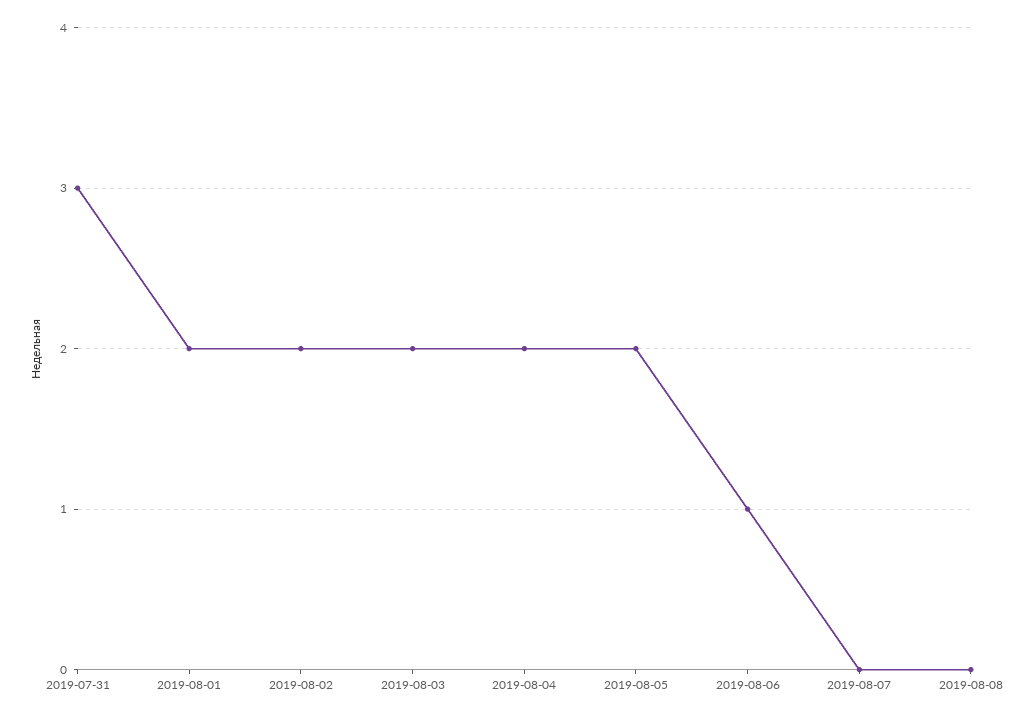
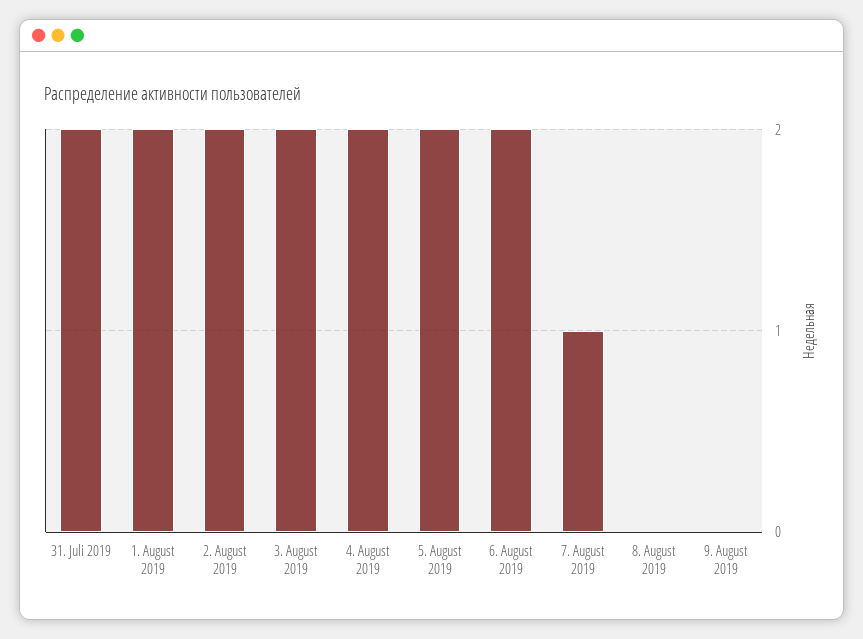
2019-07-31: 3 -> 2
2019-08-06: 1 -> 2
2019-08-07: 0 -> 1
9. August 2019: none -> 0

